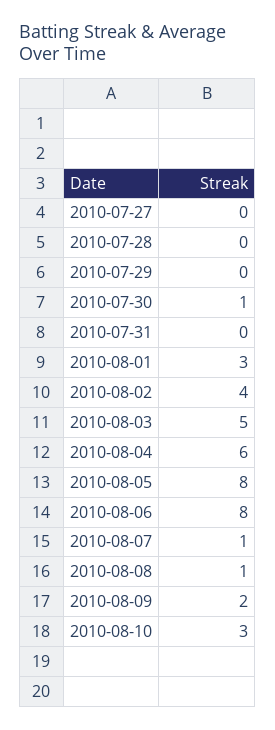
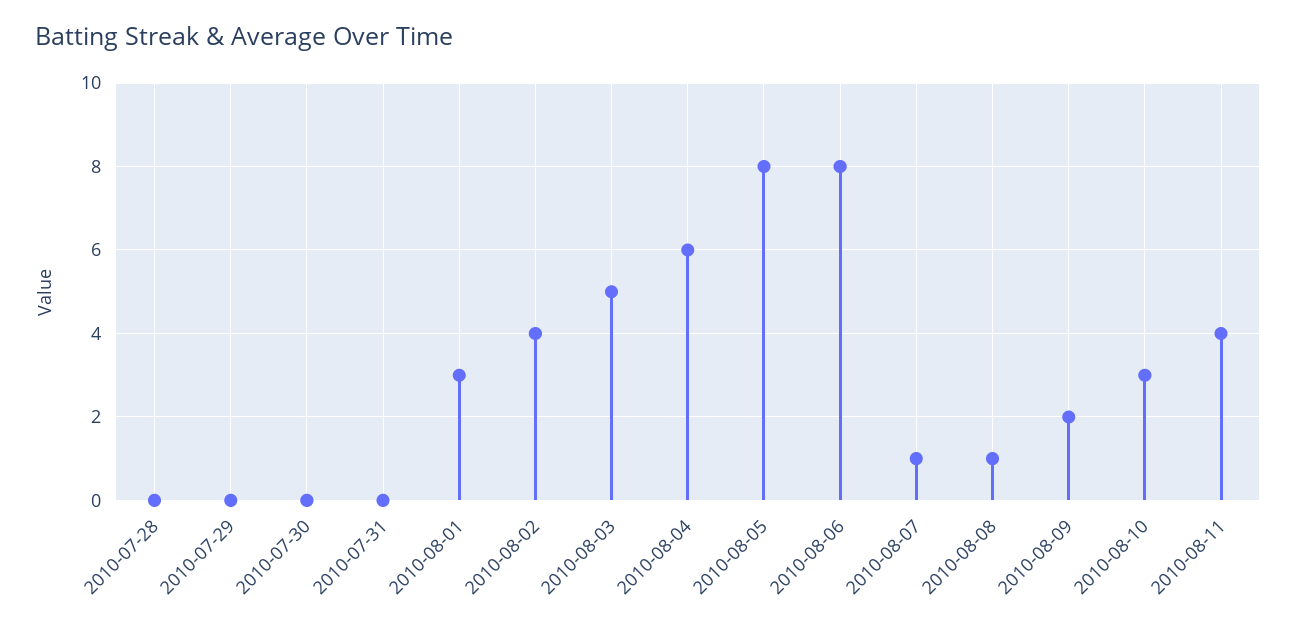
2010-07-27: 0 -> none
2010-07-30: 1 -> 0
2010-08-11: none -> 4

